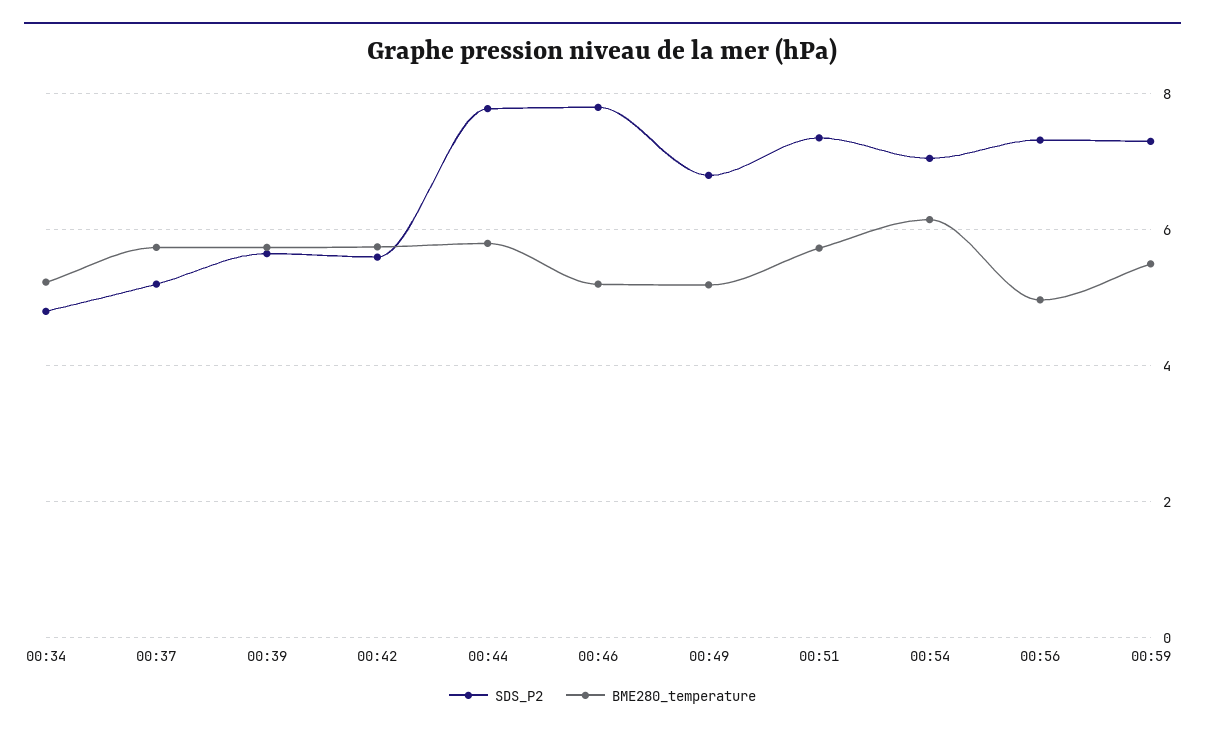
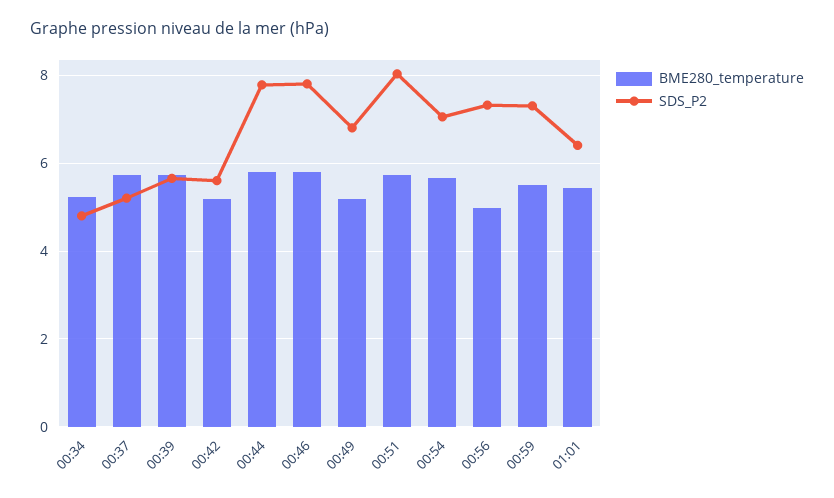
BME280_temperature, 00:42: 5.8 -> 5.2
BME280_temperature, 00:46: 5.2 -> 5.8
SDS_P2, 00:51: 7.4 -> 8
BME280_temperature, 00:54: 6.2 -> 5.6
BME280_temperature, 01:01: none -> 5.4
SDS_P2, 01:01: none -> 6.4

